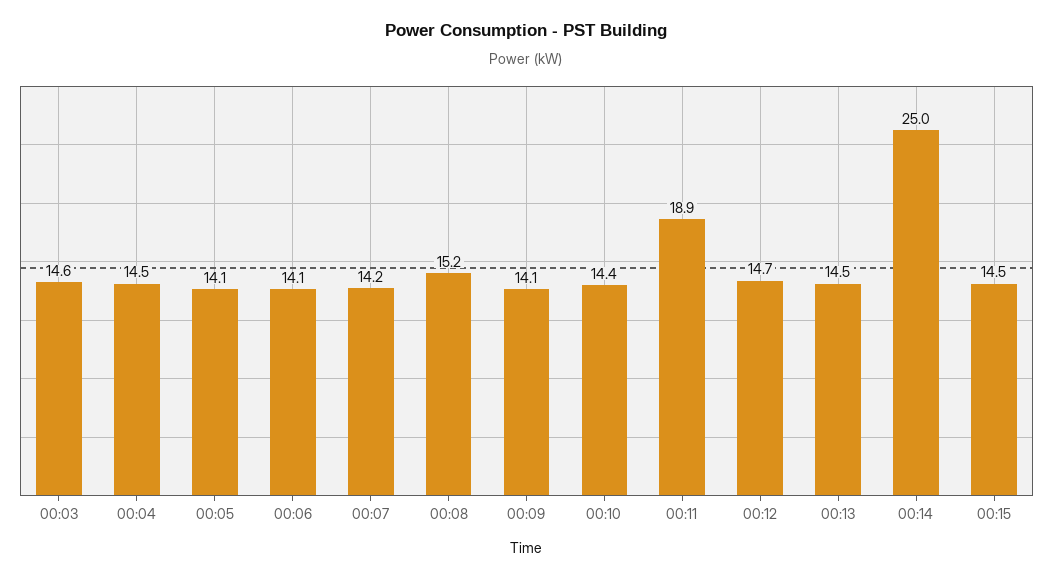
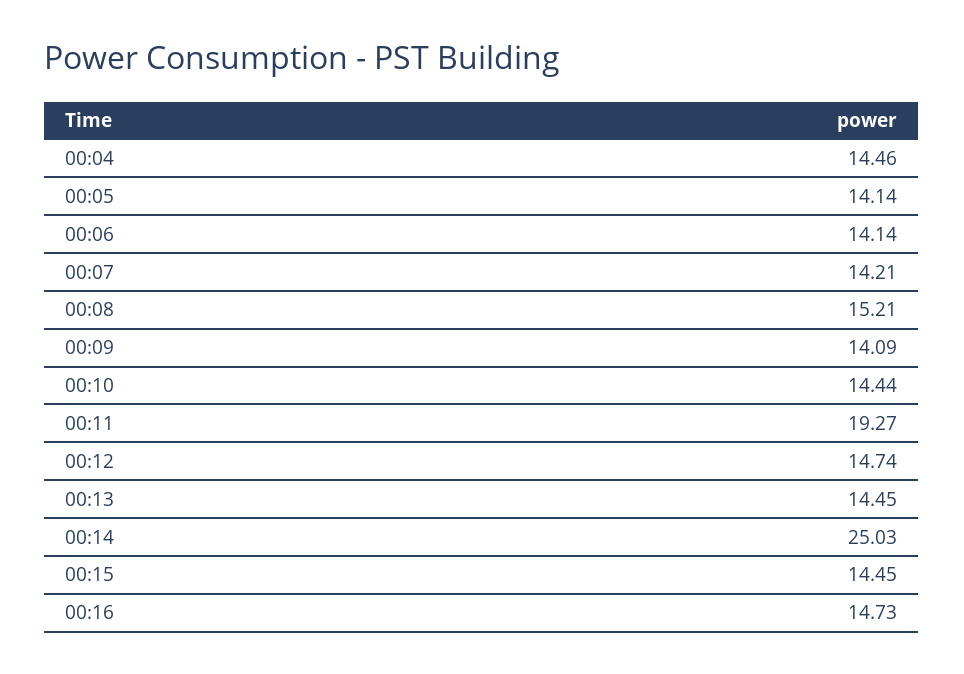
00:03: 14.6 -> none
00:11: 18.9 -> 19.27
00:16: none -> 14.73

